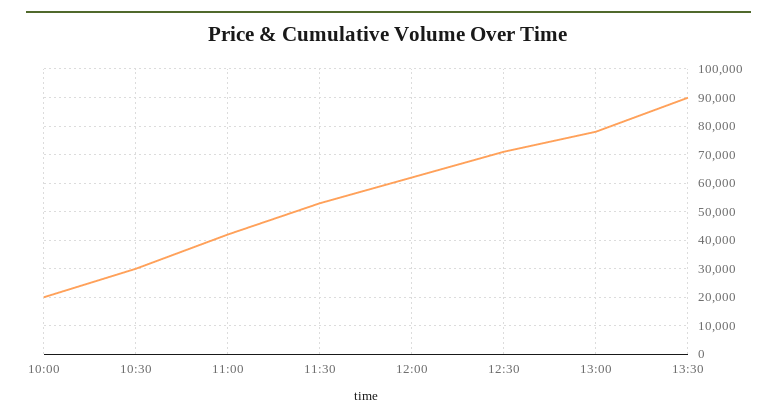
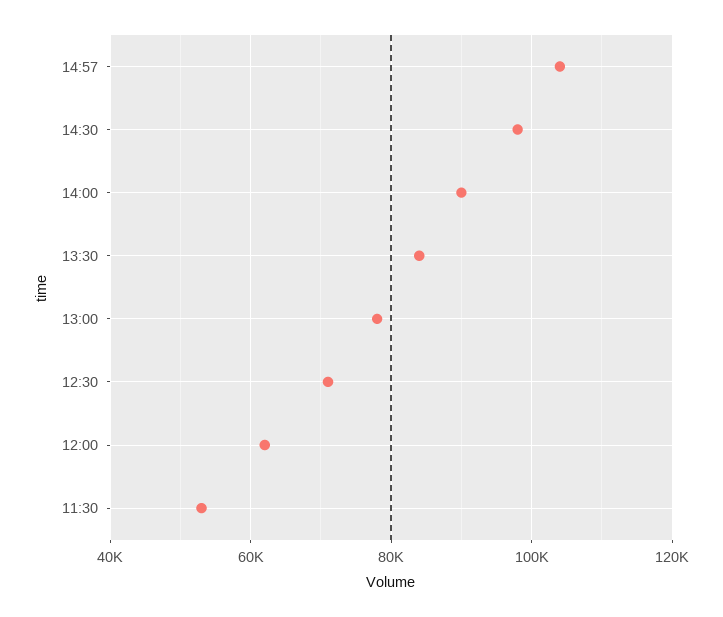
10:00: 20000 -> none
10:30: 30000 -> none
11:00: 42500 -> none
13:30: 90000 -> 84000
14:57: none -> 104000
14:30: none -> 98000
14:00: none -> 90000

